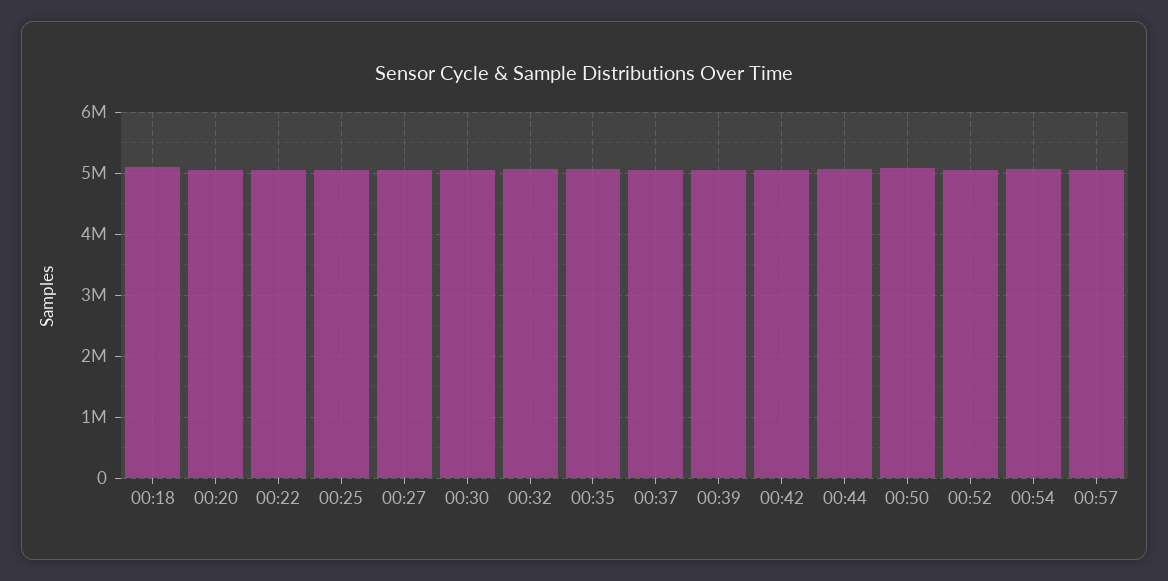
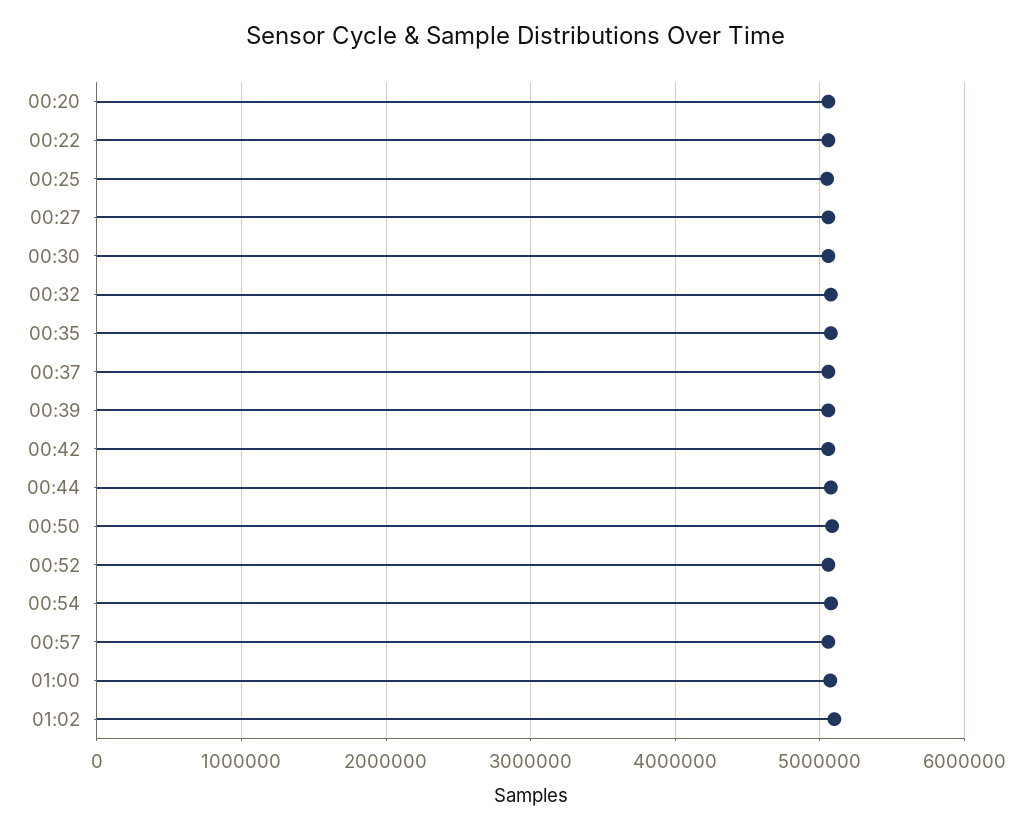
00:18: 5100000 -> none
01:00: none -> 5100000
01:02: none -> 5100000

